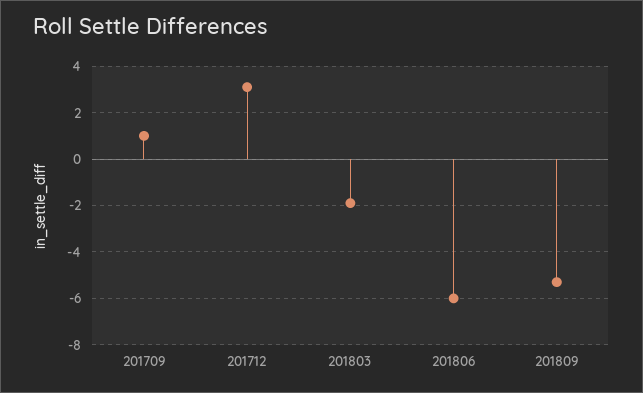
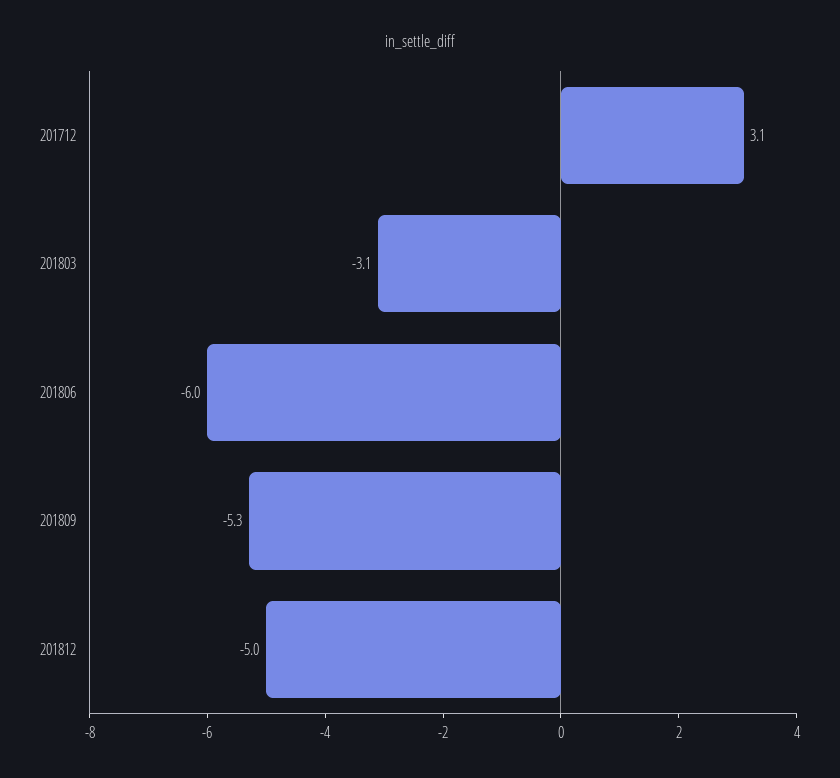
201709: 1 -> none
201803: -2 -> -3.1
201812: none -> -5

